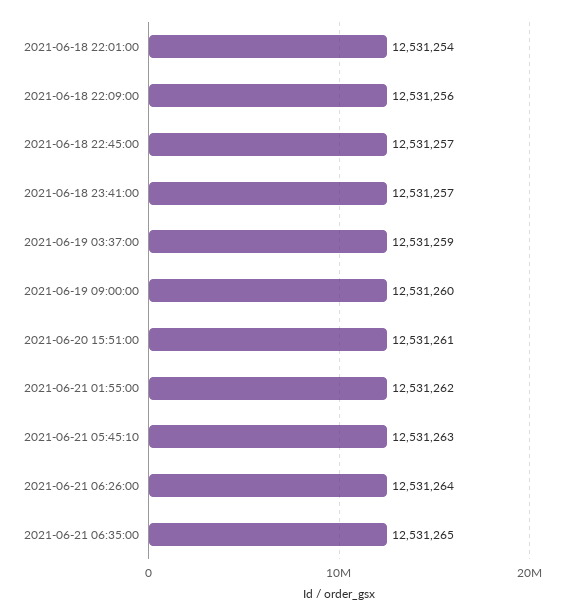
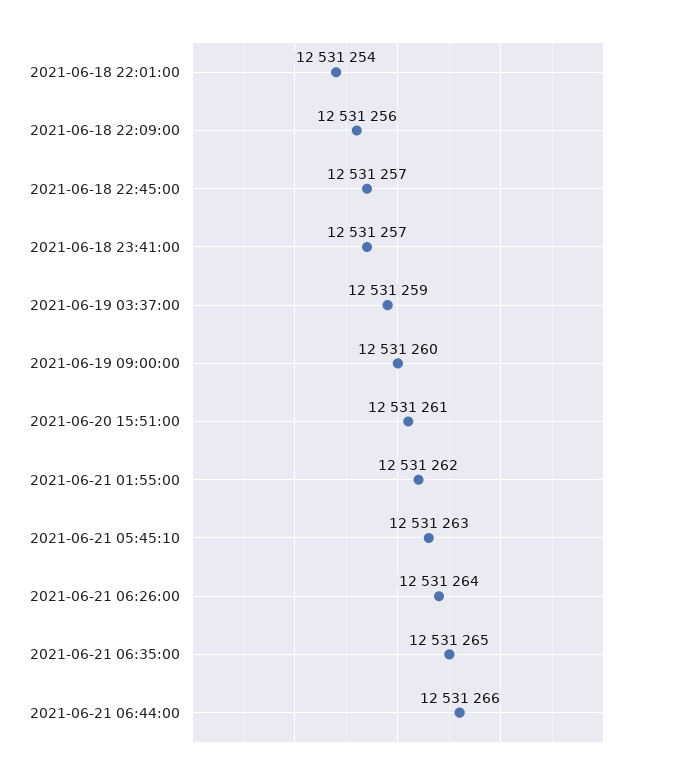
2021-06-21 06:44:00: none -> 12531266

